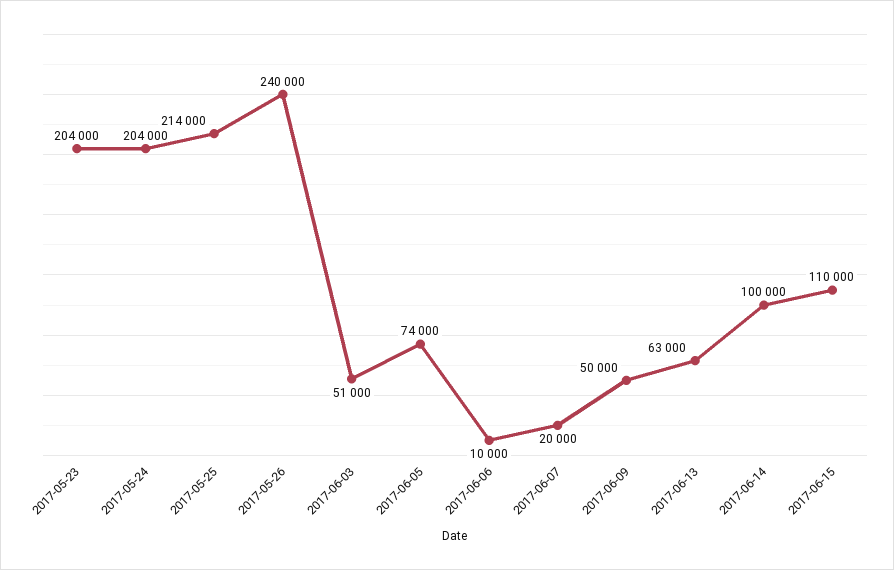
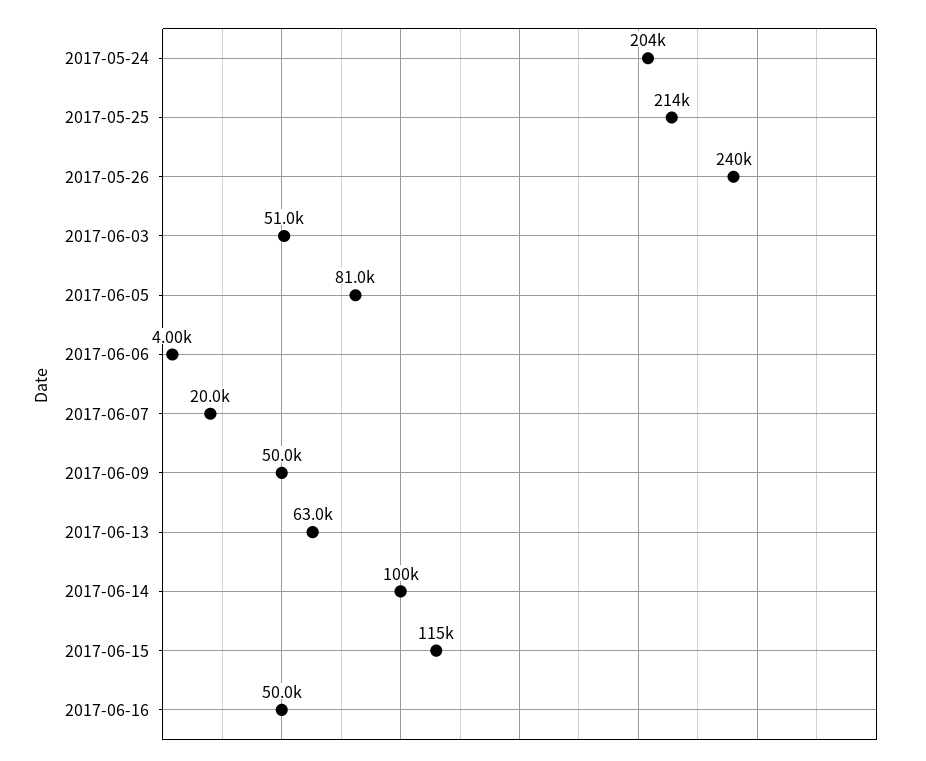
2017-05-23: 204000 -> none
2017-06-05: 74000 -> 81000
2017-06-06: 10000 -> 4000
2017-06-15: 110000 -> 115000
2017-06-16: none -> 50000

